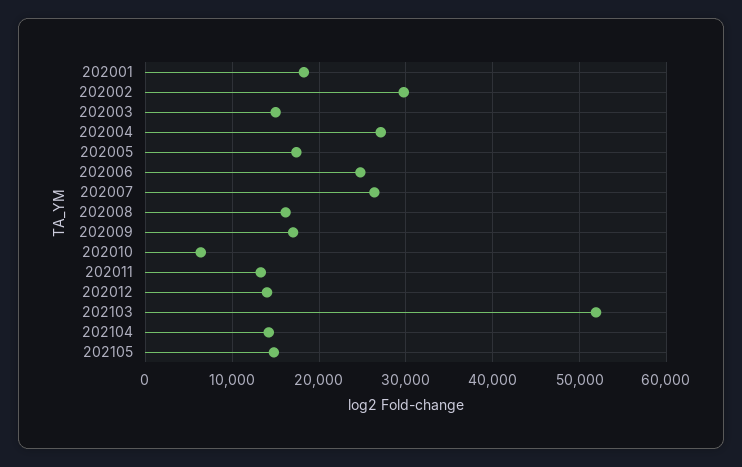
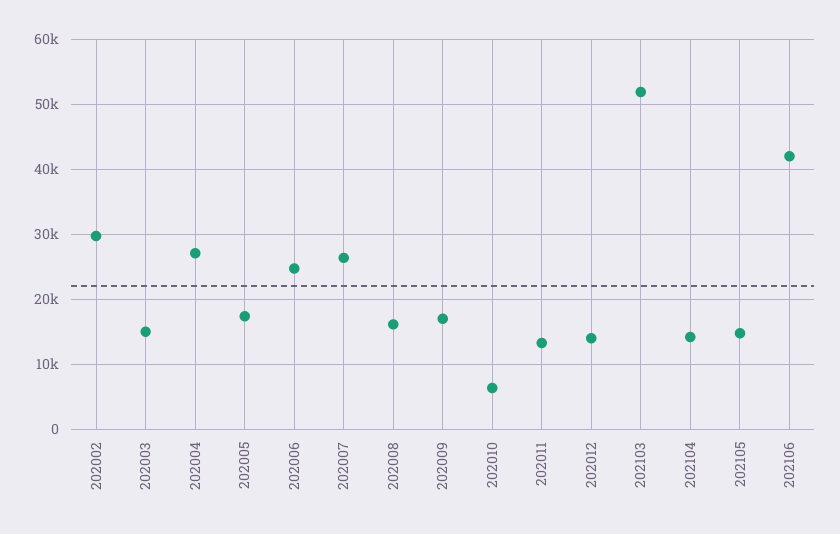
202001: 18000 -> none
202106: none -> 42000

